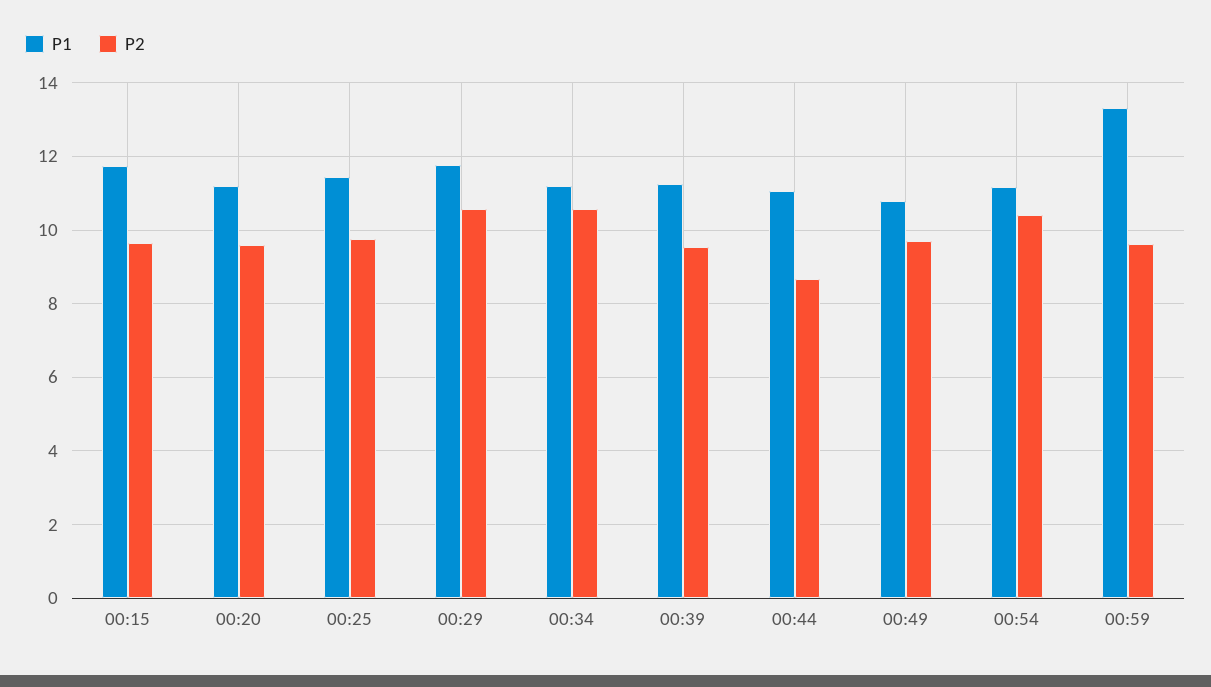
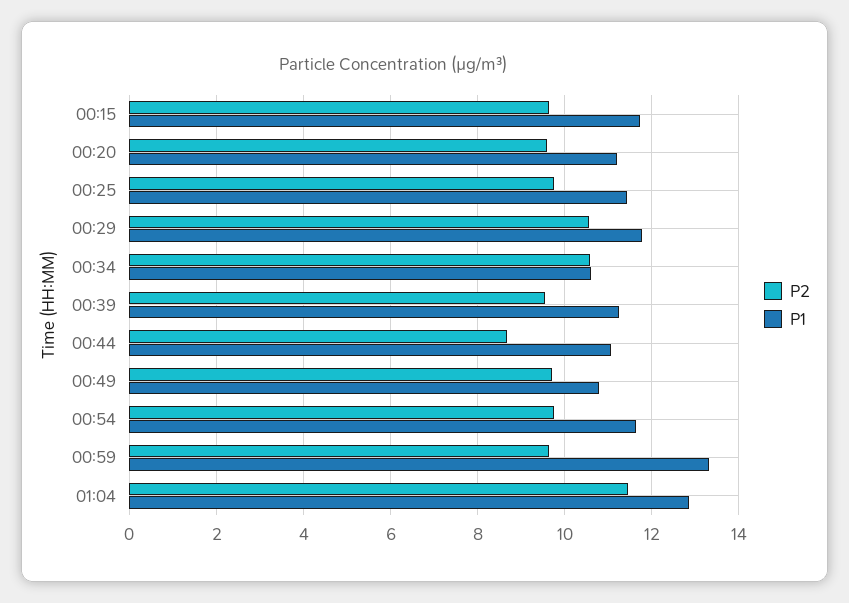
P1, 00:34: 11.2 -> 10.6
P1, 00:54: 11.2 -> 11.6
P2, 00:54: 10.4 -> 9.8
P2, 01:04: none -> 11.4
P1, 01:04: none -> 12.8

